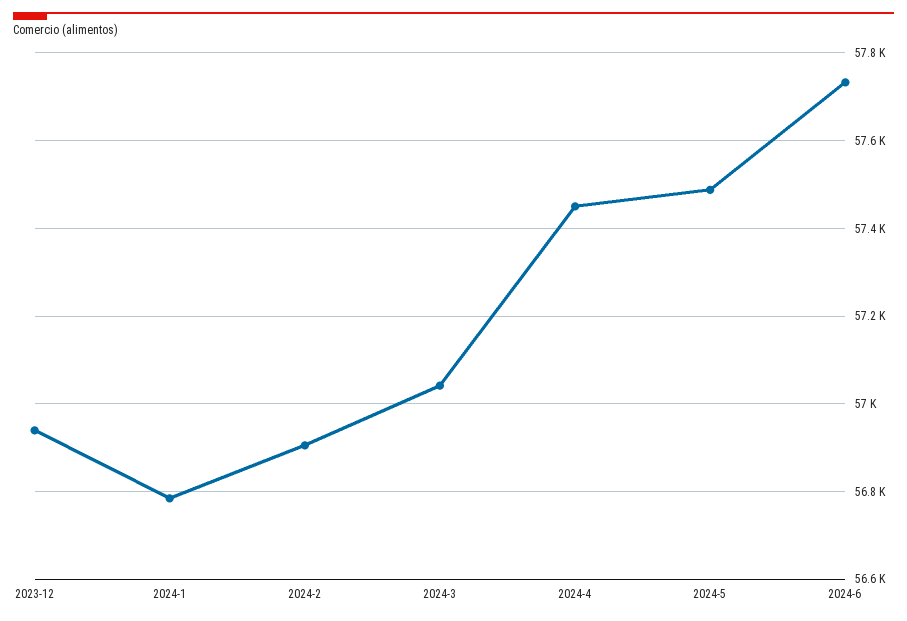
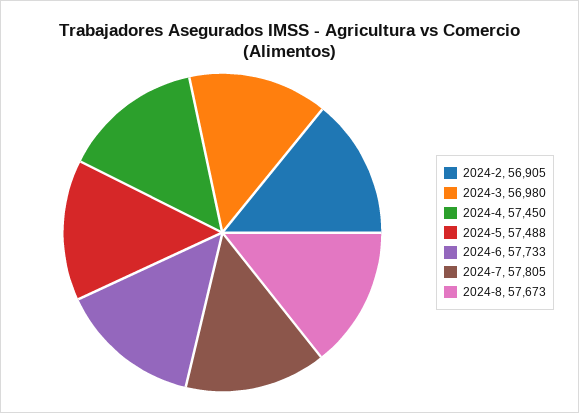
2023-12: 56940 -> none
2024-1: 56780 -> none
2024-3: 57040 -> 56980
2024-7: none -> 57805
2024-8: none -> 57673

